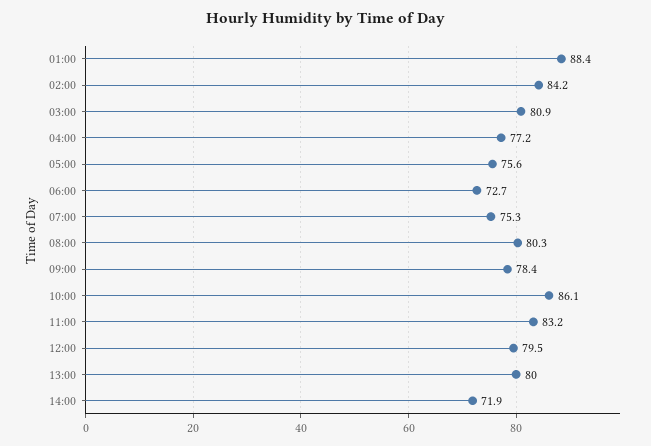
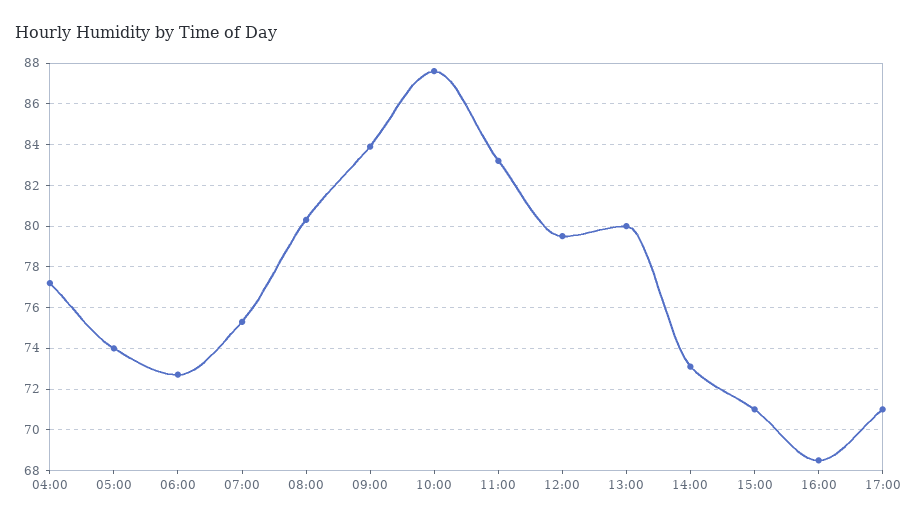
01:00: 88.4 -> none
02:00: 84.2 -> none
03:00: 80.9 -> none
05:00: 75.6 -> 74
09:00: 78.4 -> 84
10:00: 86.1 -> 87.5
14:00: 71.9 -> 73
15:00: none -> 71
16:00: none -> 68.5
17:00: none -> 71

